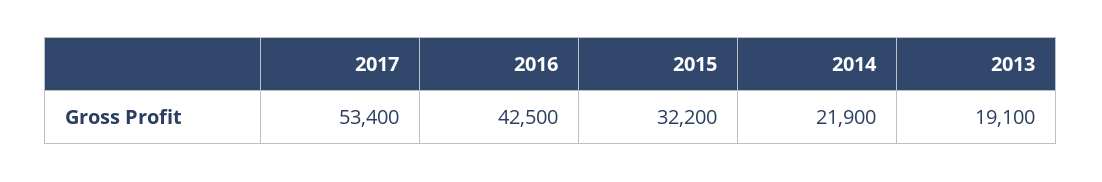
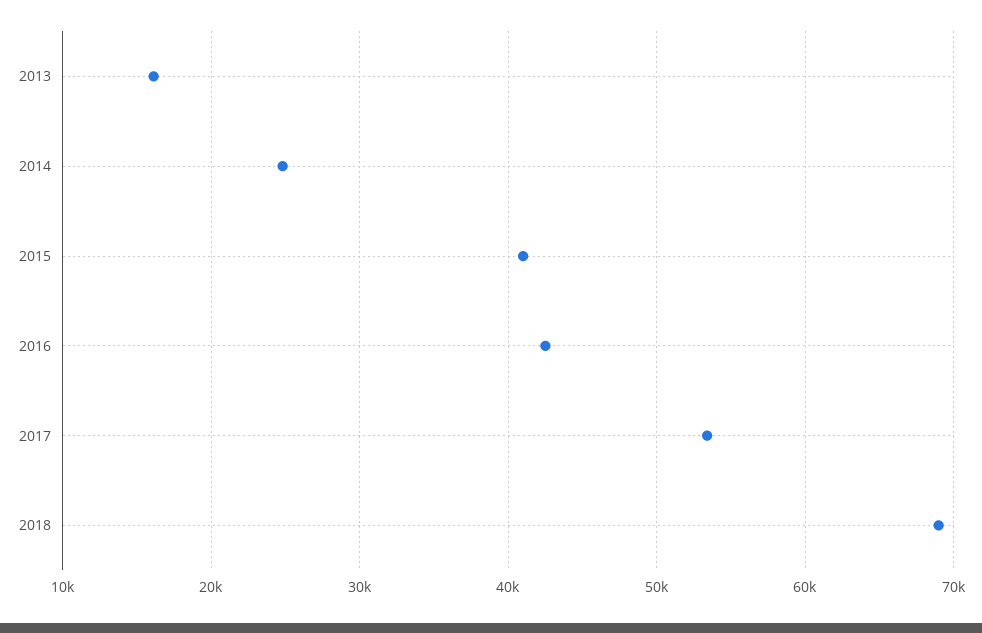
2015: 32200 -> 41000
2014: 21900 -> 25000
2013: 19100 -> 16000
2018: none -> 69000

